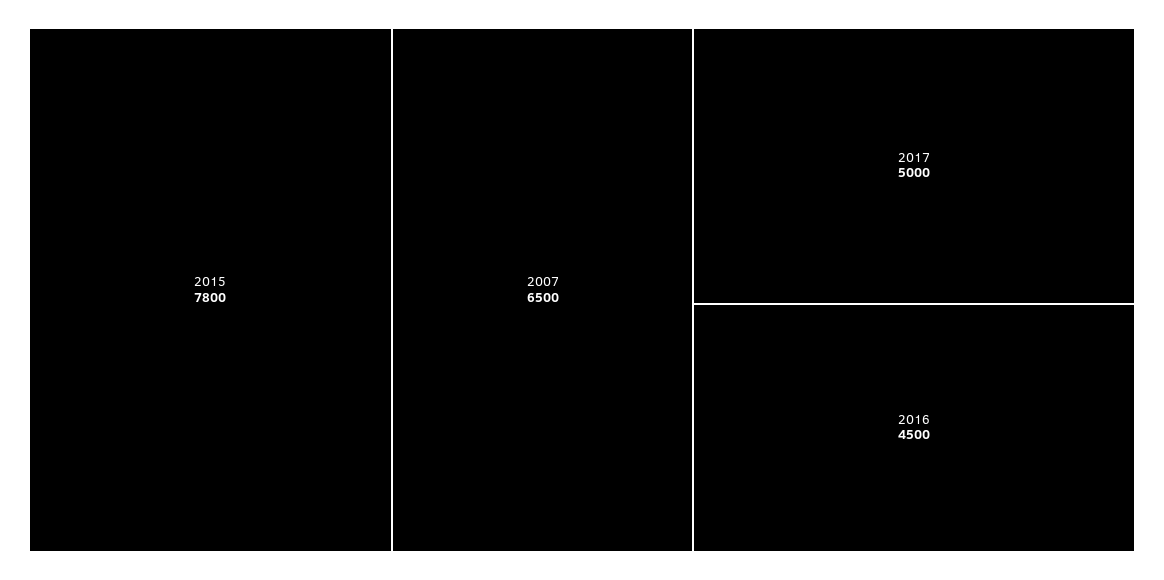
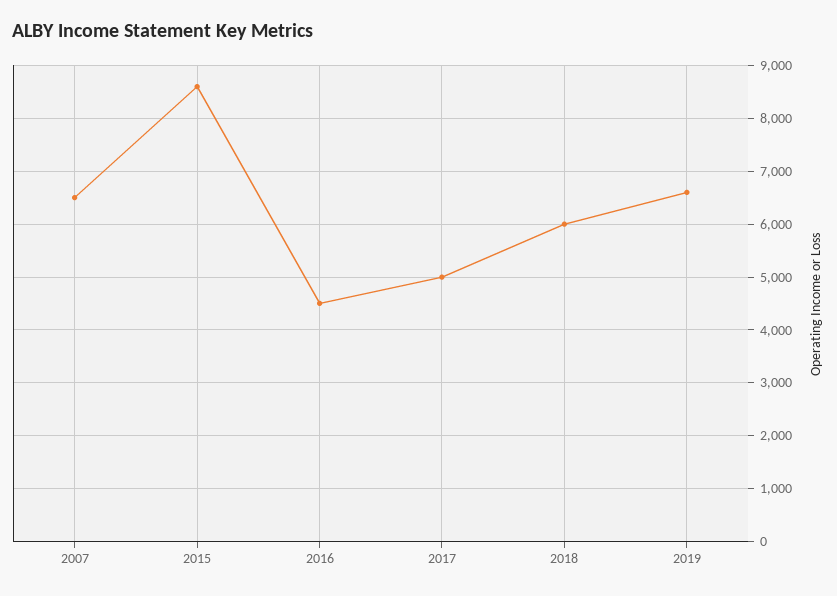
2015: 7800 -> 8600
2018: none -> 6000
2019: none -> 6600

